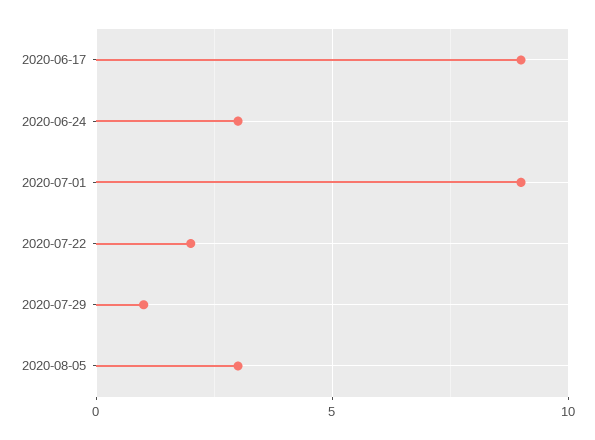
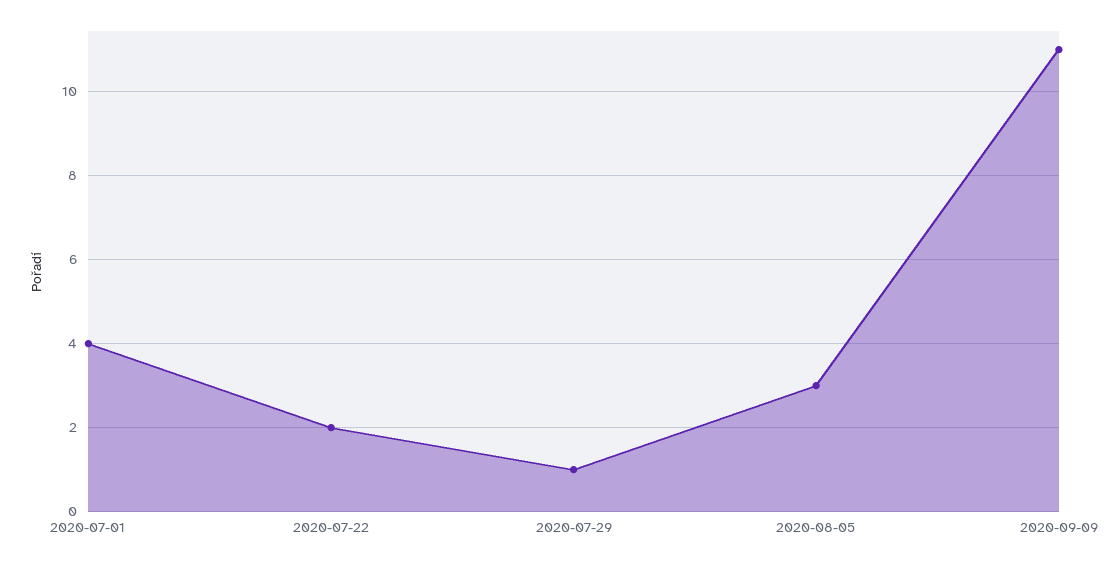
2020-06-17: 9 -> none
2020-06-24: 3 -> none
2020-07-01: 9 -> 4
2020-09-09: none -> 11

